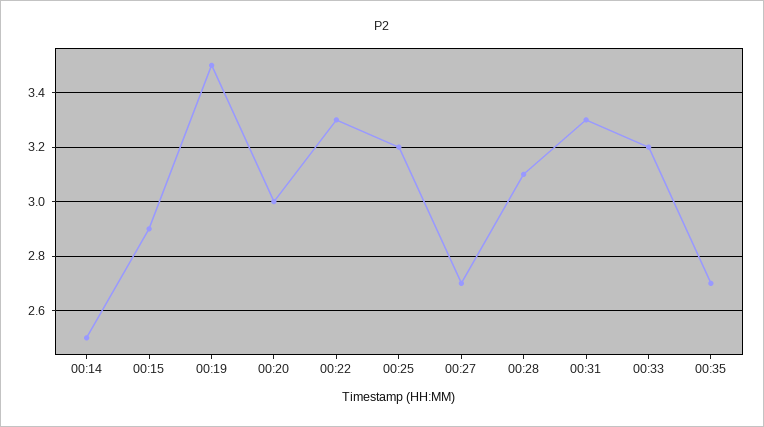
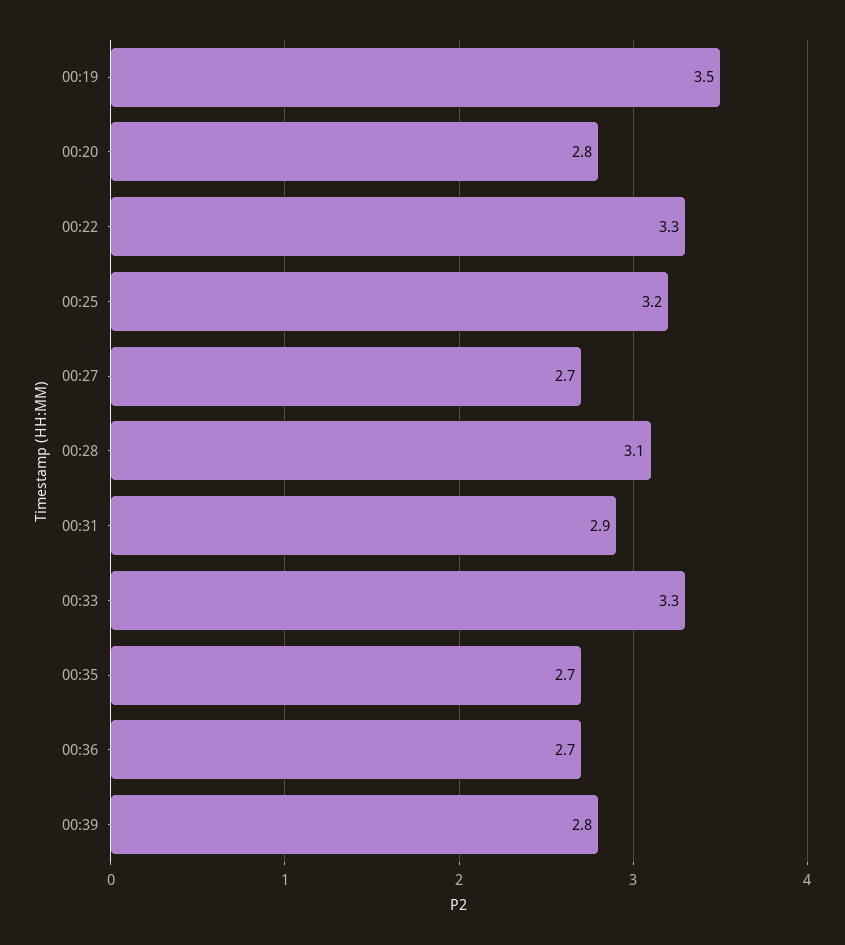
00:14: 2.5 -> none
00:15: 2.9 -> none
00:20: 3 -> 2.8
00:31: 3.3 -> 2.9
00:33: 3.2 -> 3.3
00:36: none -> 2.7
00:39: none -> 2.8

